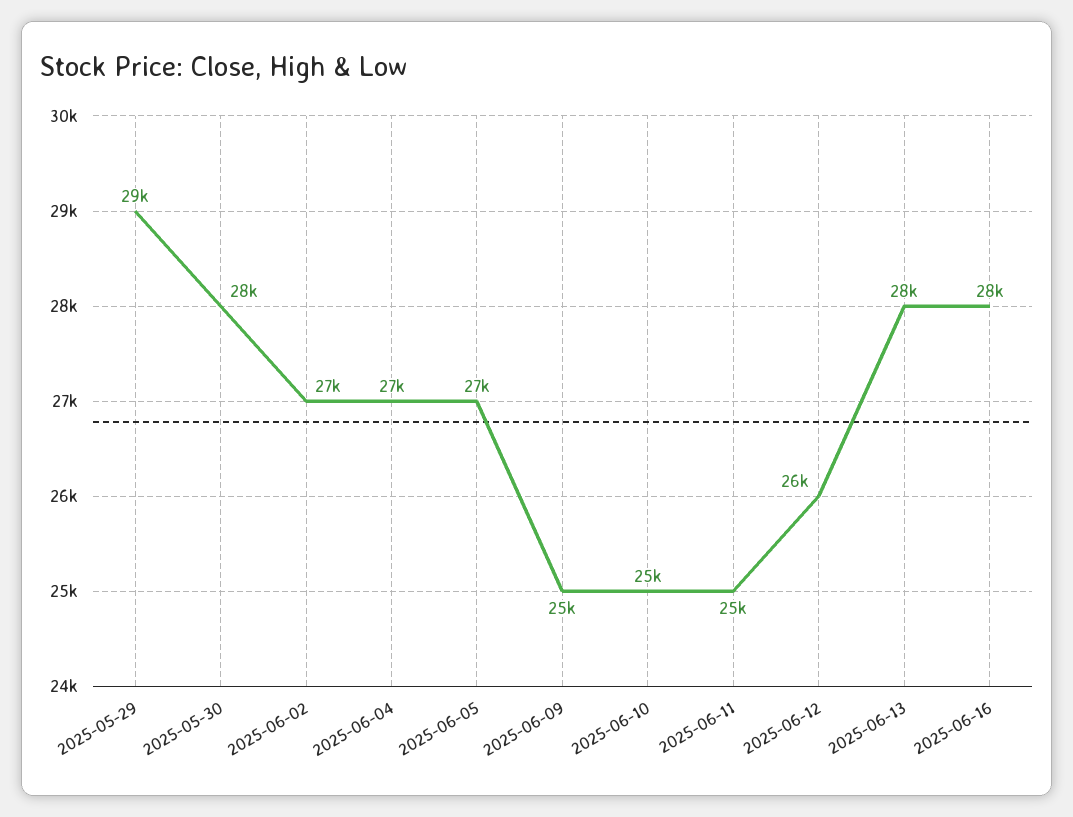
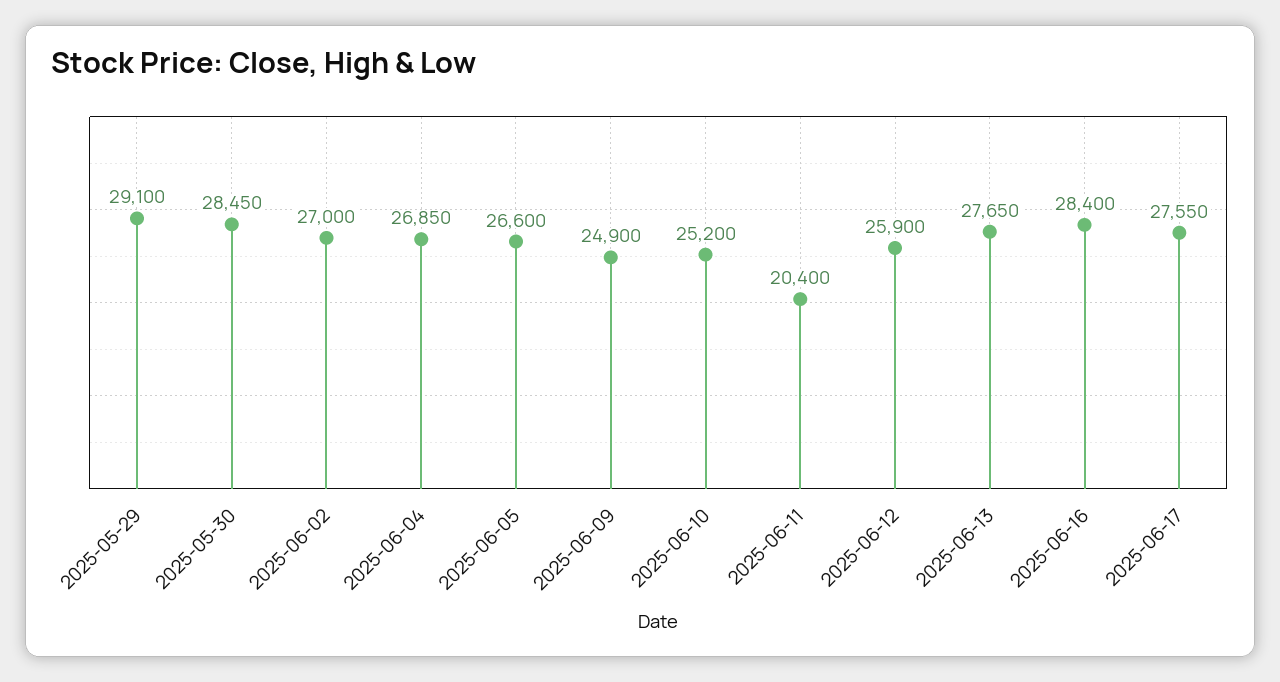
2025-06-11: 25000 -> 20400
2025-06-17: none -> 27550

